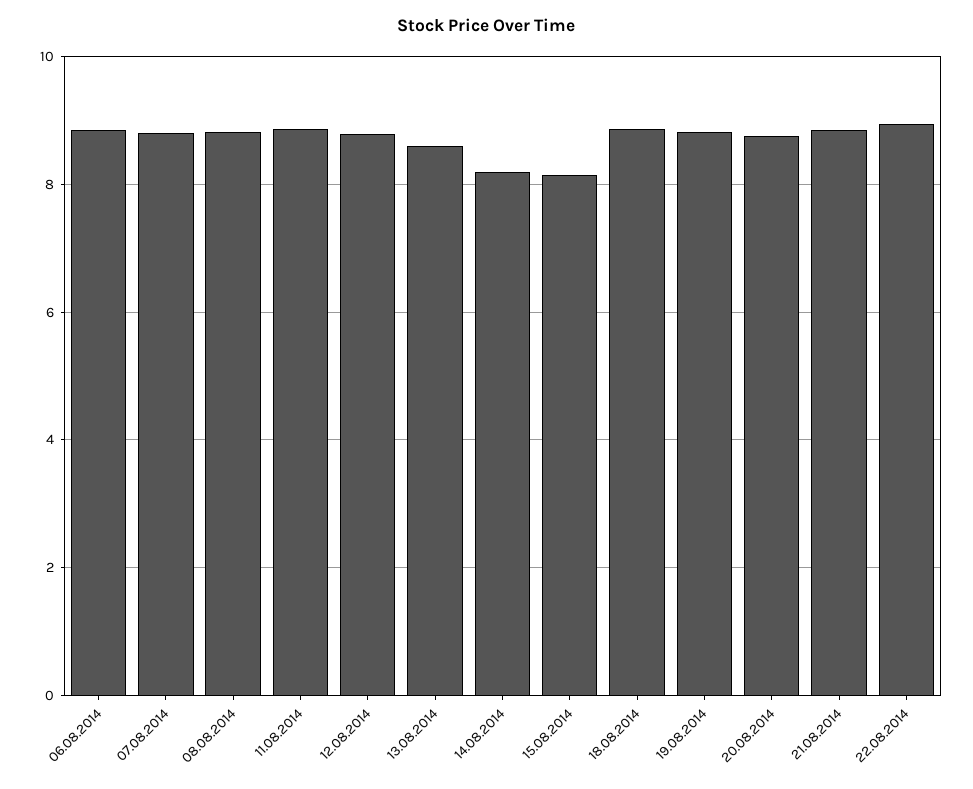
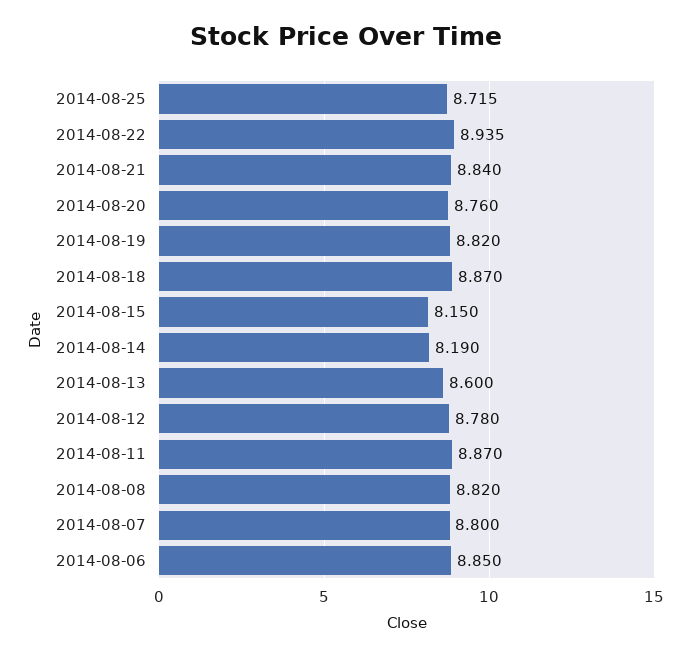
2014-08-25: none -> 8.715

